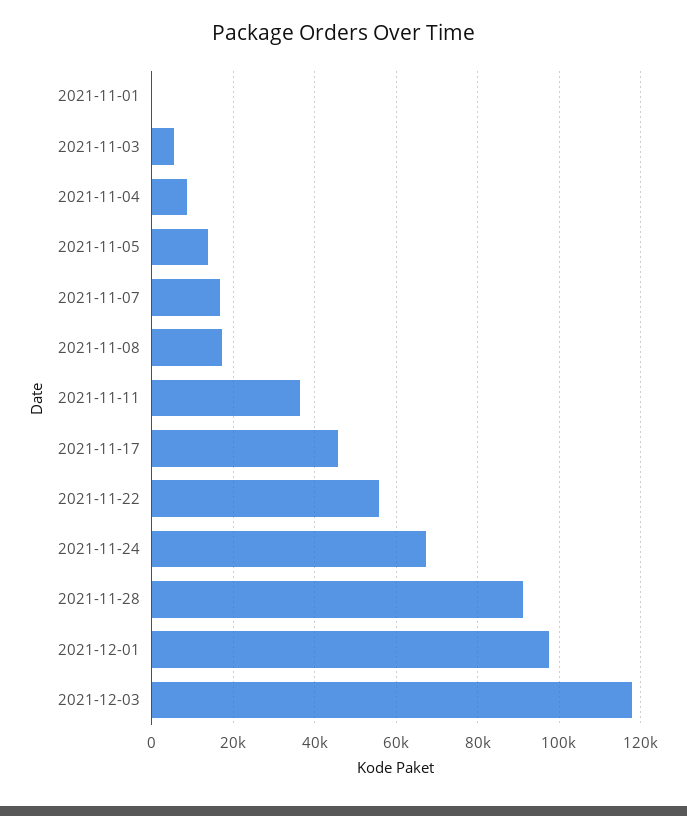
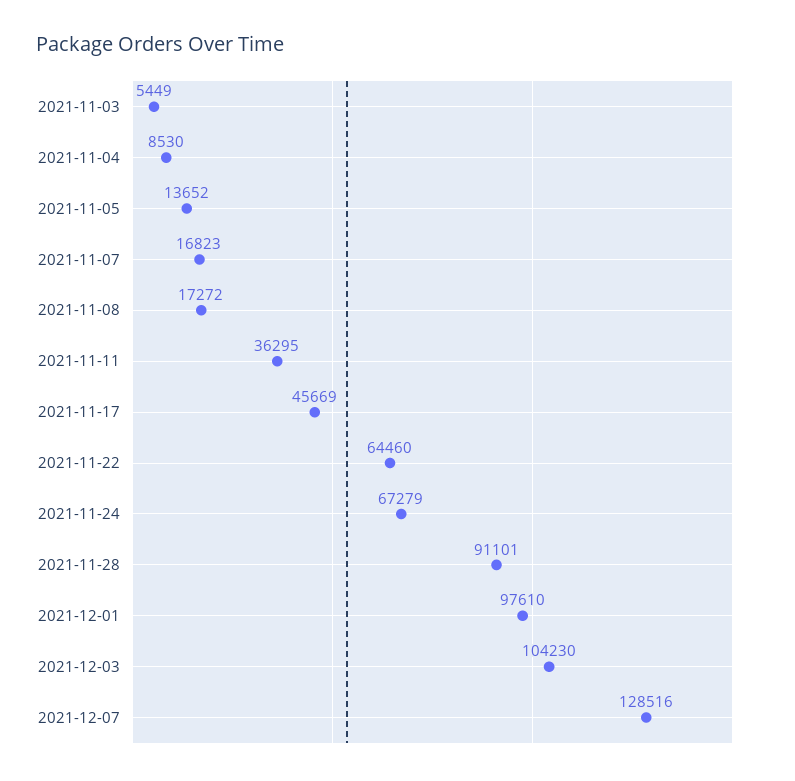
2021-11-01: 0 -> none
2021-11-22: 56000 -> 64460
2021-12-03: 118000 -> 104230
2021-12-07: none -> 128516

